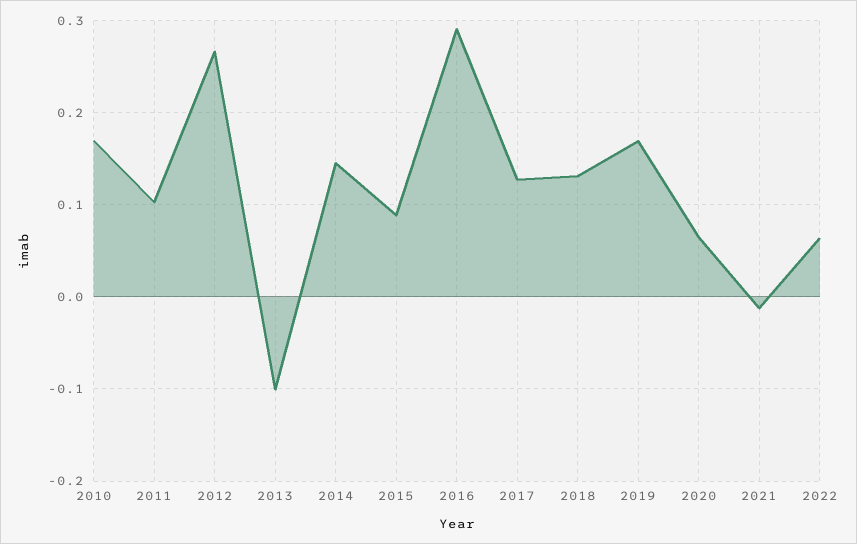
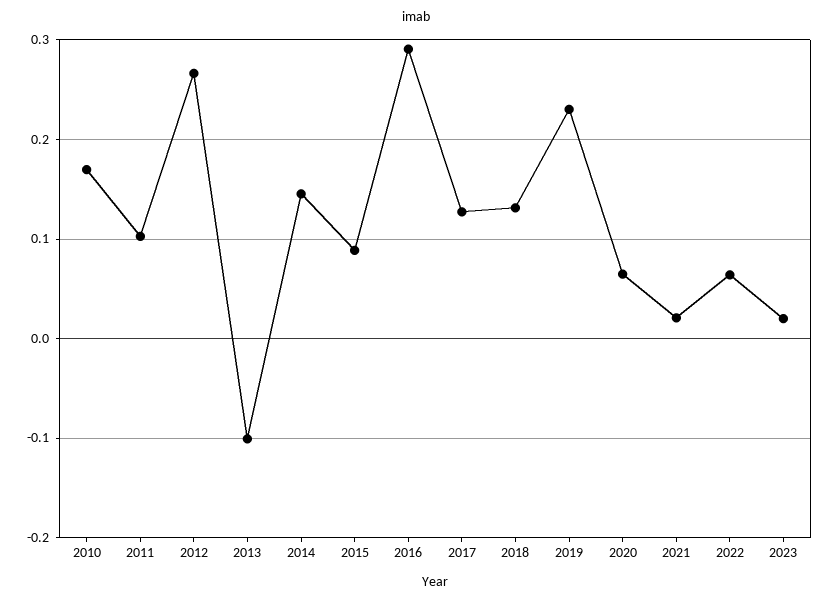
2019: 0.17 -> 0.23
2021: -0.01 -> 0.02
2023: none -> 0.02

